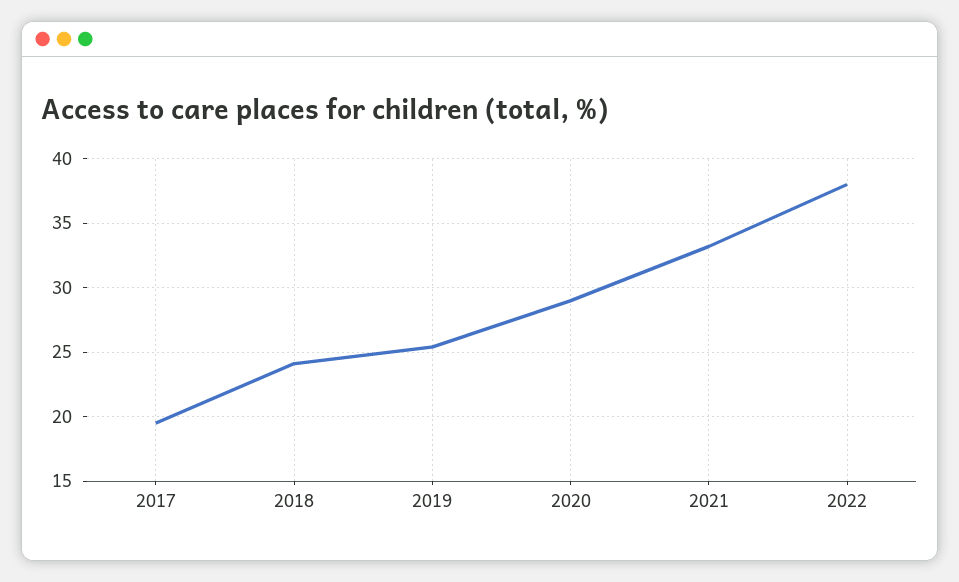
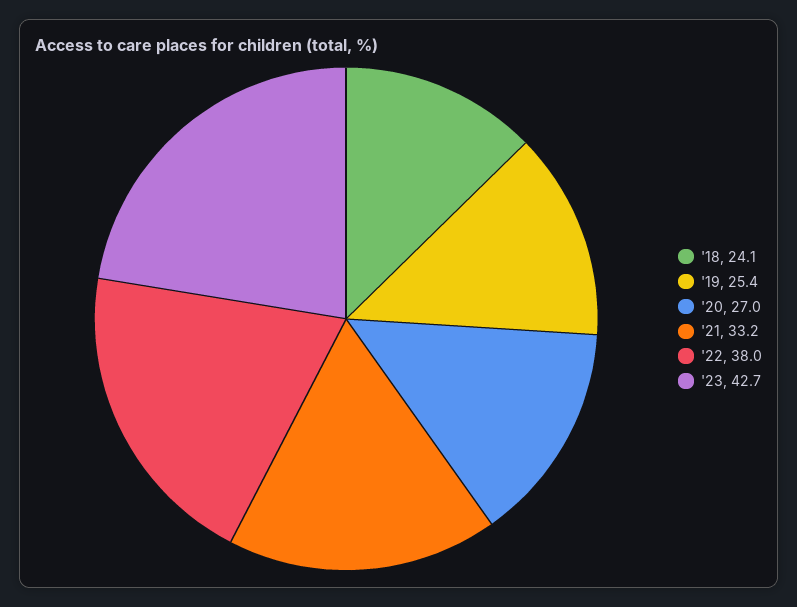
2017: 19.5 -> none
2020: 29 -> 27
'23: none -> 42.7

